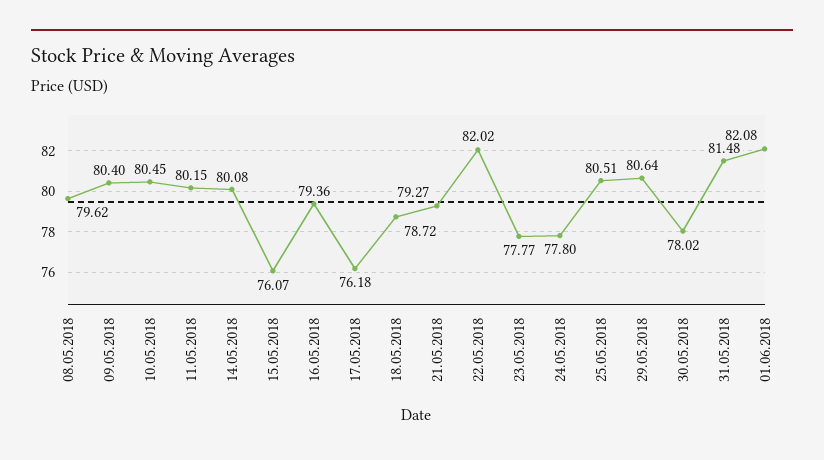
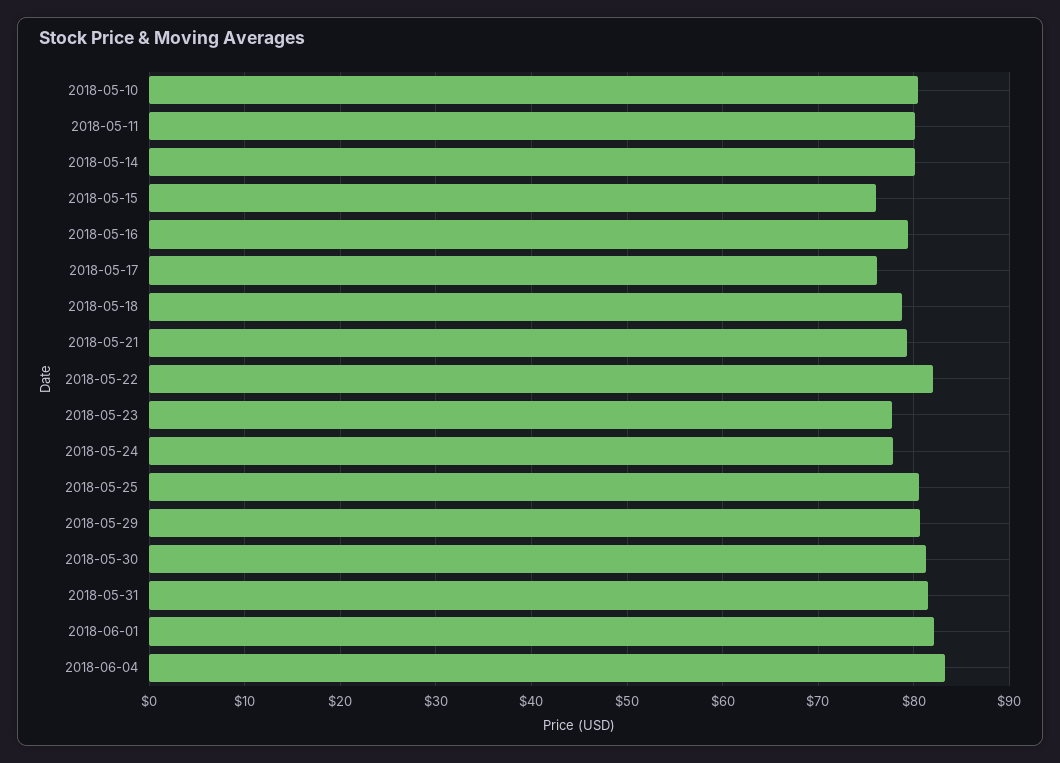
08.05.2018: 79.62 -> none
09.05.2018: 80.4 -> none
30.05.2018: 78.02 -> 81
2018-06-04: none -> 83

